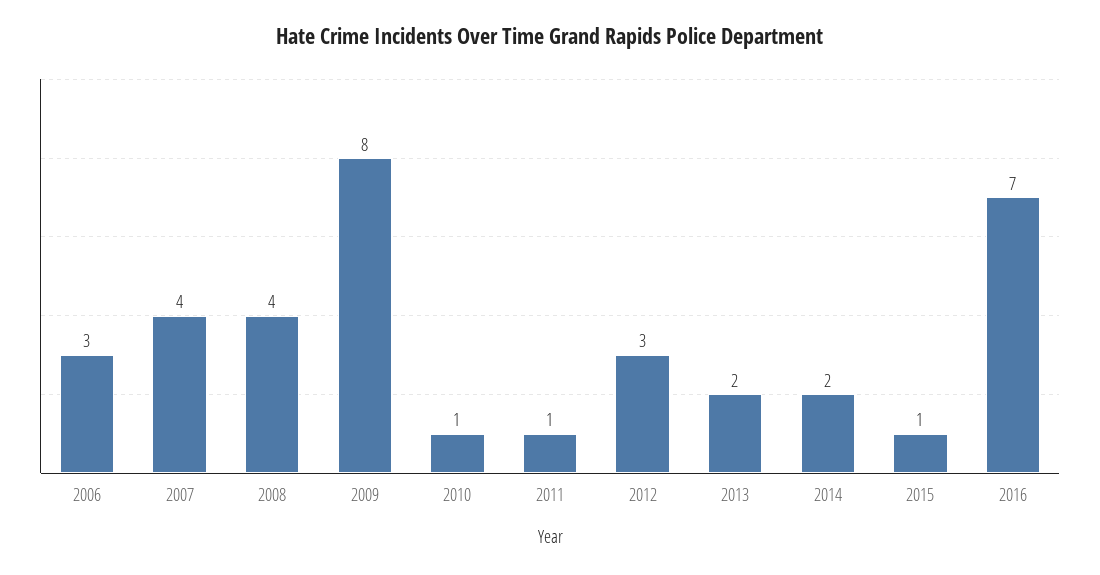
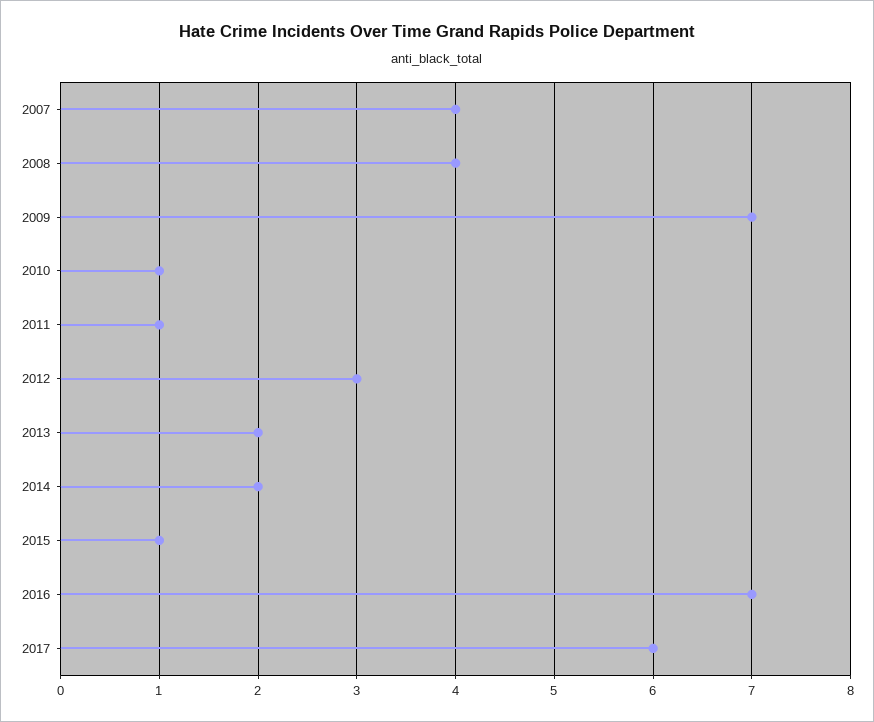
2006: 3 -> none
2009: 8 -> 7
2017: none -> 6

